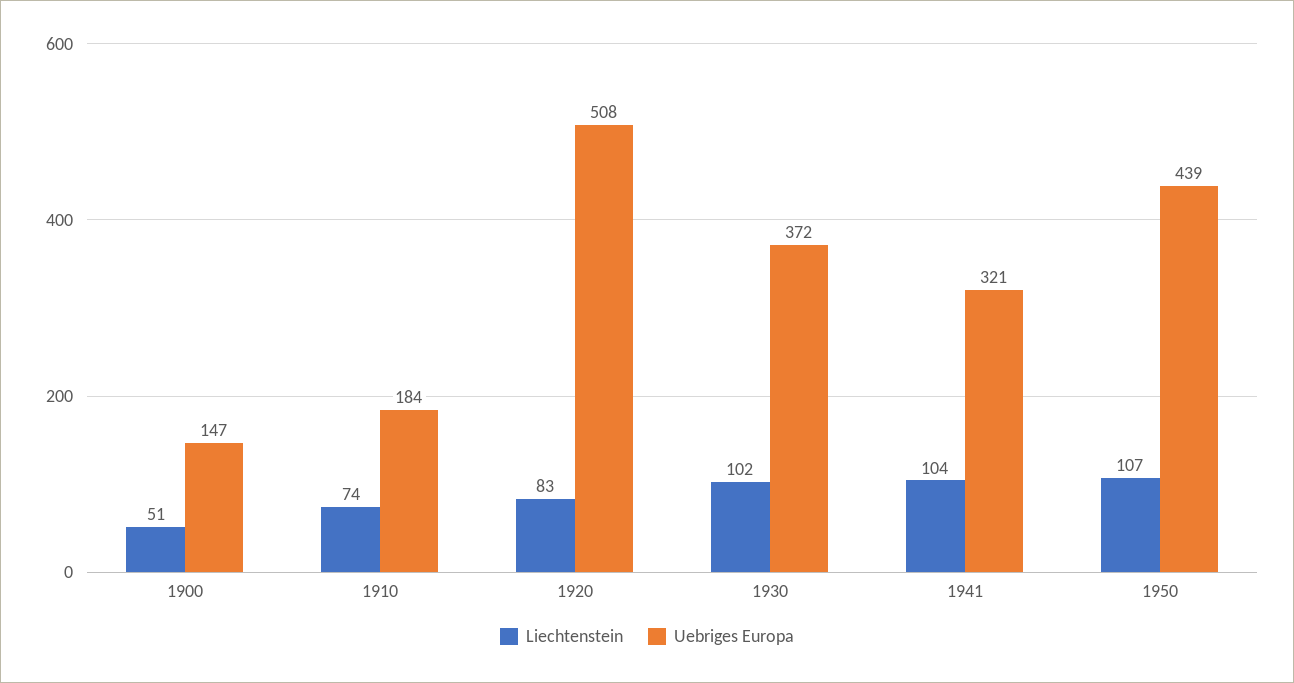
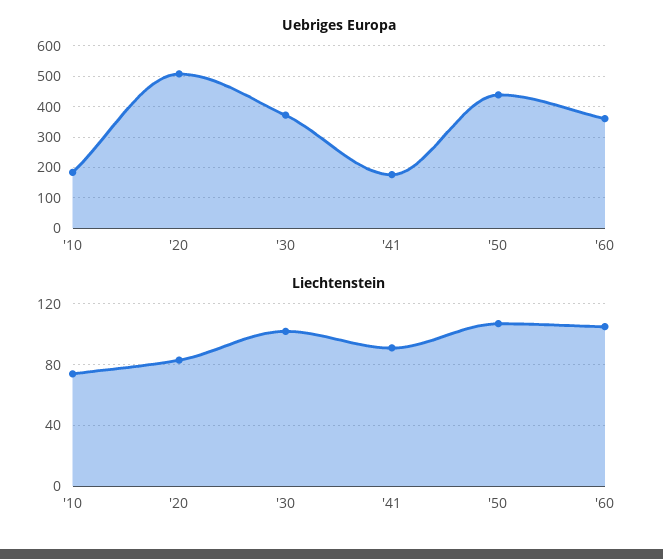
Liechtenstein, 1900: 51 -> none
Uebriges Europa, 1900: 147 -> none
Liechtenstein, 1941: 104 -> 90
Uebriges Europa, 1941: 321 -> 180
Uebriges Europa, '60: none -> 360
Liechtenstein, '60: none -> 105

